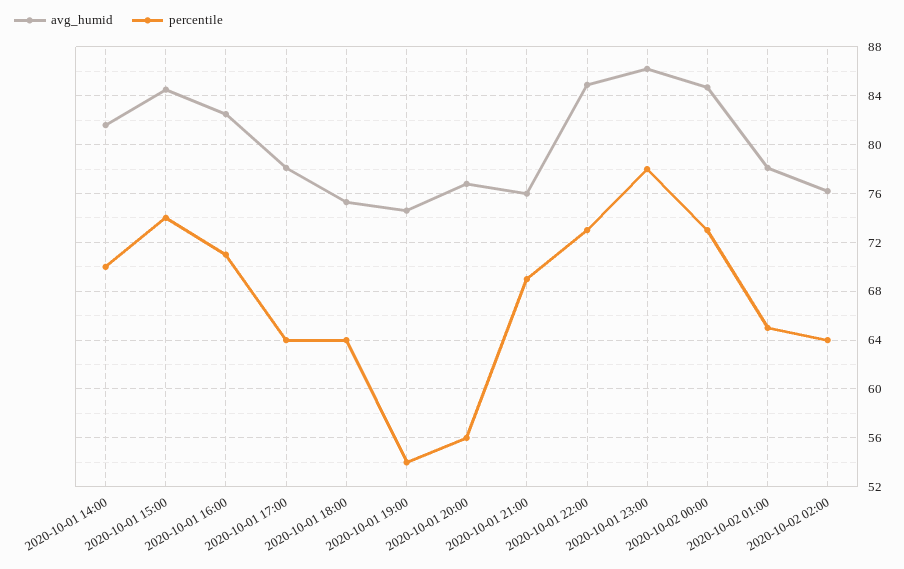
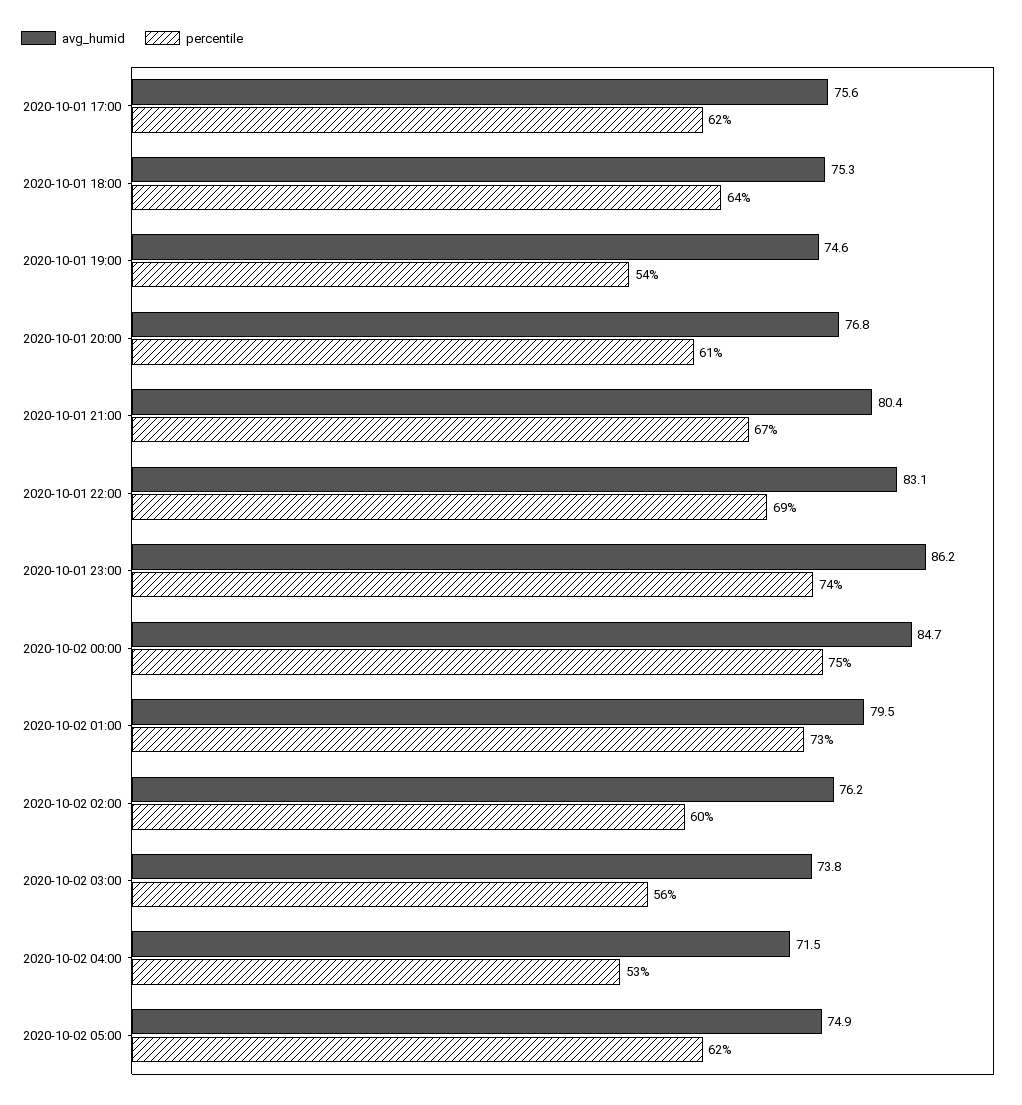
avg_humid, 2020-10-01 14:00: 81.5 -> none
percentile, 2020-10-01 14:00: 70 -> none
avg_humid, 2020-10-01 15:00: 84.5 -> none
percentile, 2020-10-01 15:00: 74 -> none
avg_humid, 2020-10-01 16:00: 82.5 -> none
percentile, 2020-10-01 16:00: 71 -> none
avg_humid, 2020-10-01 17:00: 78 -> 75.6
percentile, 2020-10-01 17:00: 64 -> 62
percentile, 2020-10-01 20:00: 56 -> 61
avg_humid, 2020-10-01 21:00: 76 -> 80.4
percentile, 2020-10-01 21:00: 69 -> 67
avg_humid, 2020-10-01 22:00: 85 -> 83.1
percentile, 2020-10-01 22:00: 73 -> 69
percentile, 2020-10-01 23:00: 78 -> 74
percentile, 2020-10-02 00:00: 73 -> 75
avg_humid, 2020-10-02 01:00: 78 -> 79.5
percentile, 2020-10-02 01:00: 65 -> 73
percentile, 2020-10-02 02:00: 64 -> 60
avg_humid, 2020-10-02 03:00: none -> 73.8
percentile, 2020-10-02 03:00: none -> 56
avg_humid, 2020-10-02 04:00: none -> 71.5
percentile, 2020-10-02 04:00: none -> 53
avg_humid, 2020-10-02 05:00: none -> 74.9
percentile, 2020-10-02 05:00: none -> 62

